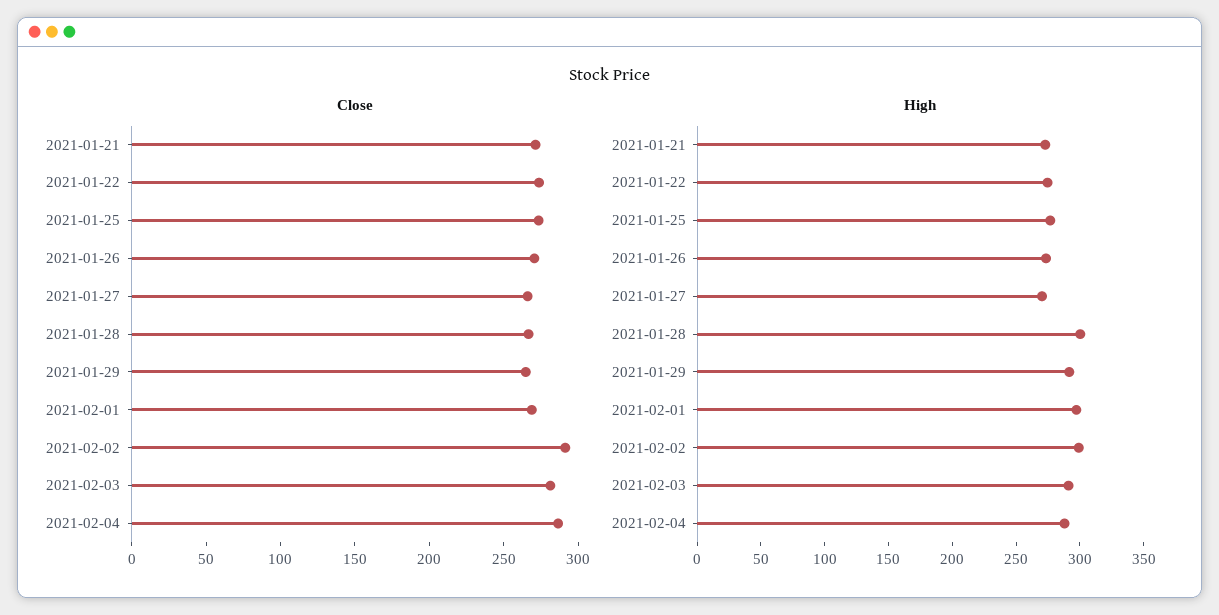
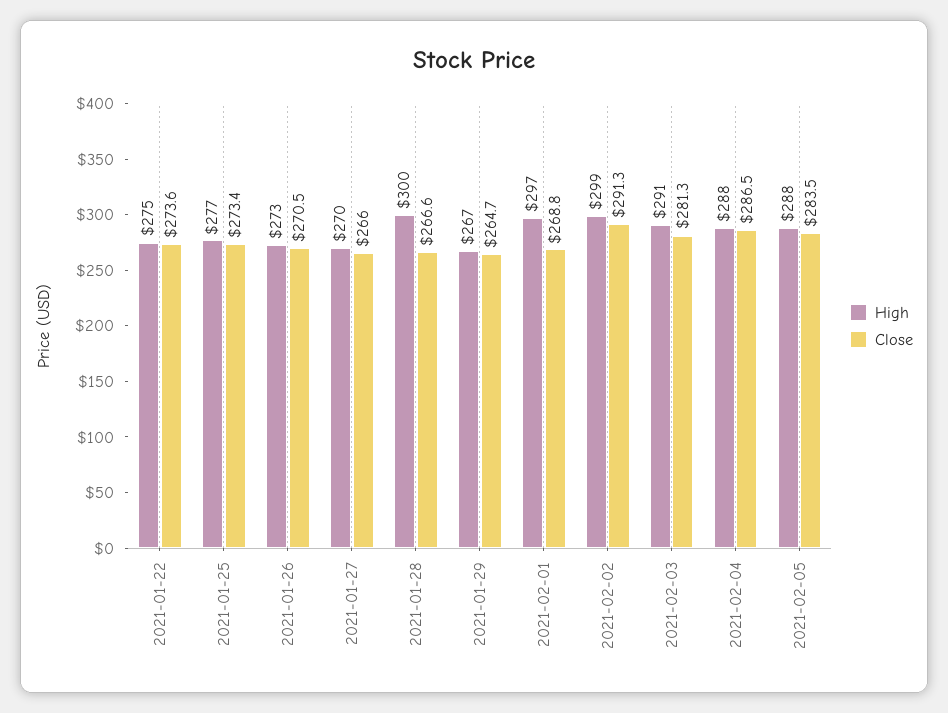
Close, 2021-01-21: 270 -> none
High, 2021-01-21: 270 -> none
High, 2021-01-29: 290 -> 267
High, 2021-02-05: none -> 288
Close, 2021-02-05: none -> 283.5

